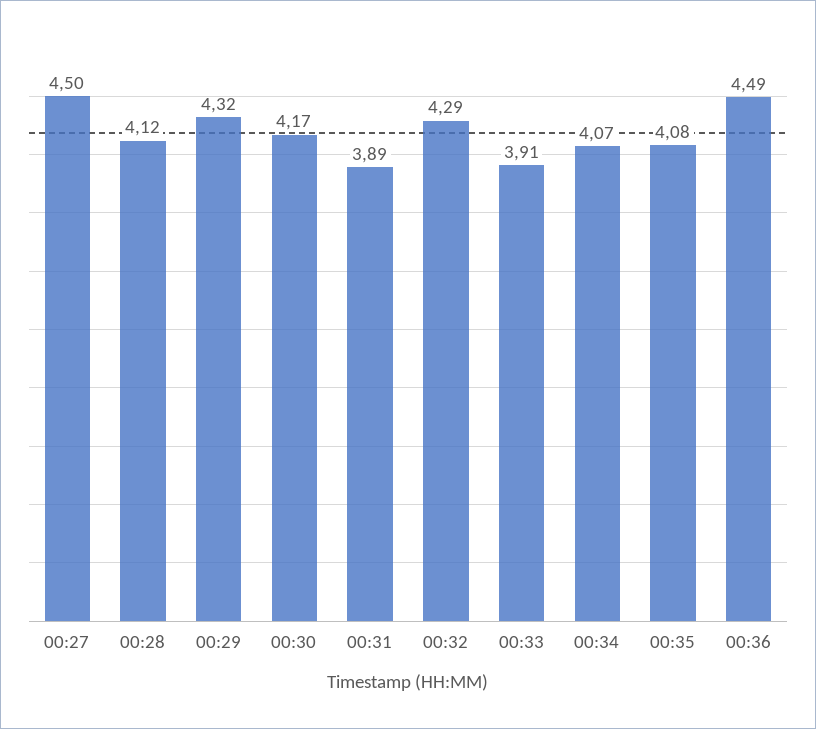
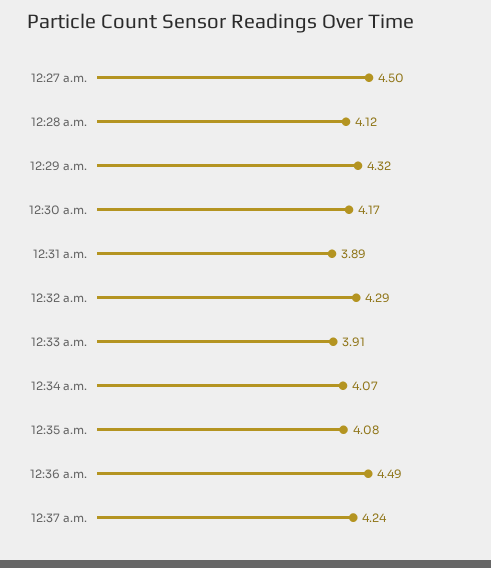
12:37 a.m.: none -> 4.24

